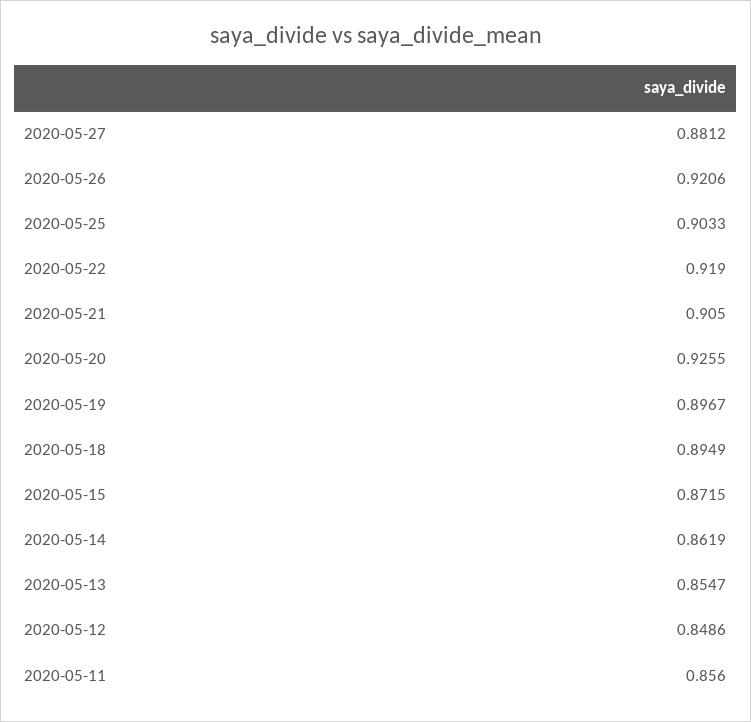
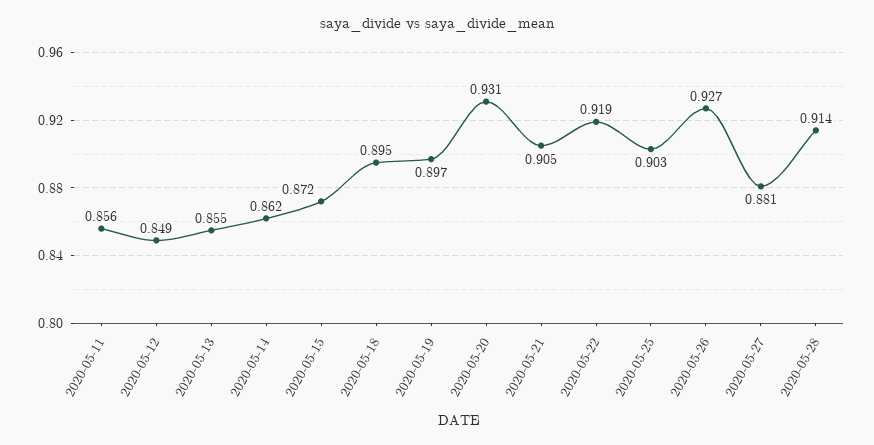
2020-05-26: 0.9206 -> 0.927
2020-05-20: 0.9255 -> 0.931
2020-05-28: none -> 0.914

